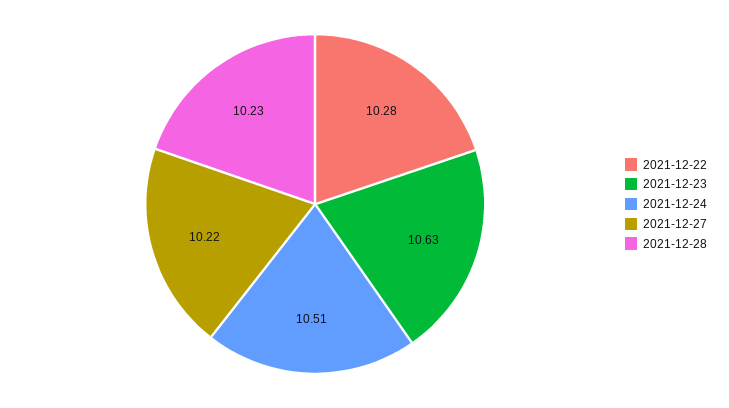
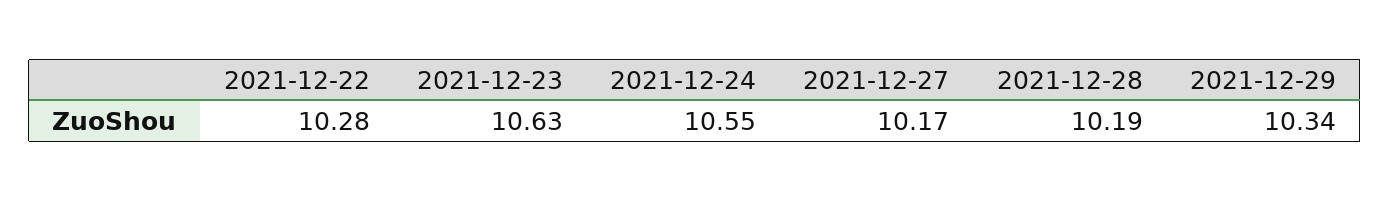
2021-12-24: 10.51 -> 10.55
2021-12-27: 10.22 -> 10.17
2021-12-28: 10.23 -> 10.19
2021-12-29: none -> 10.34

